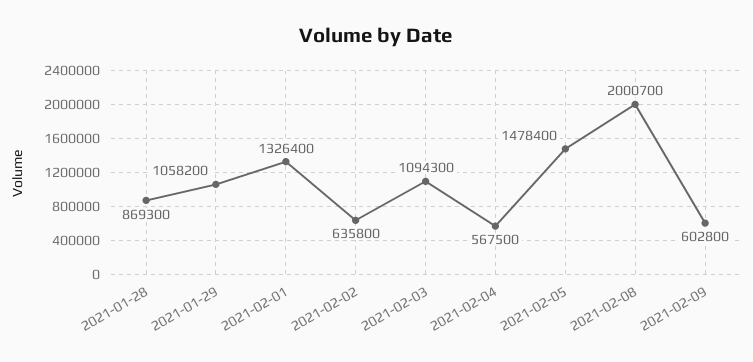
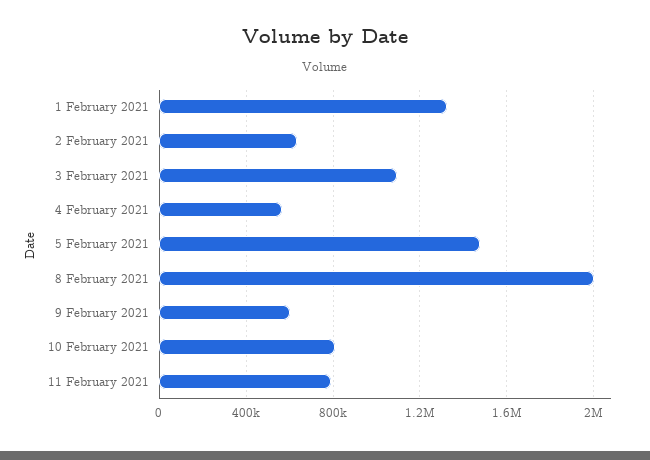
2021-01-28: 869300 -> none
2021-01-29: 1058200 -> none
10 February 2021: none -> 800000
11 February 2021: none -> 800000

